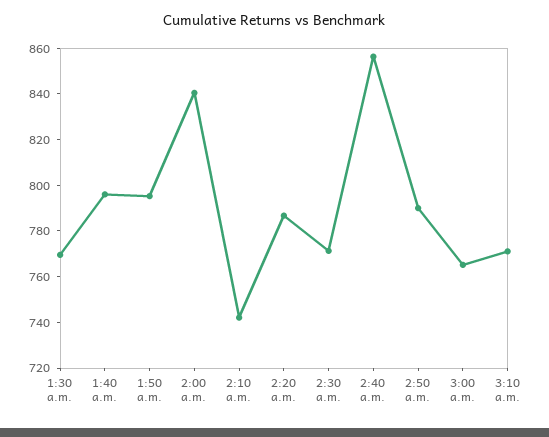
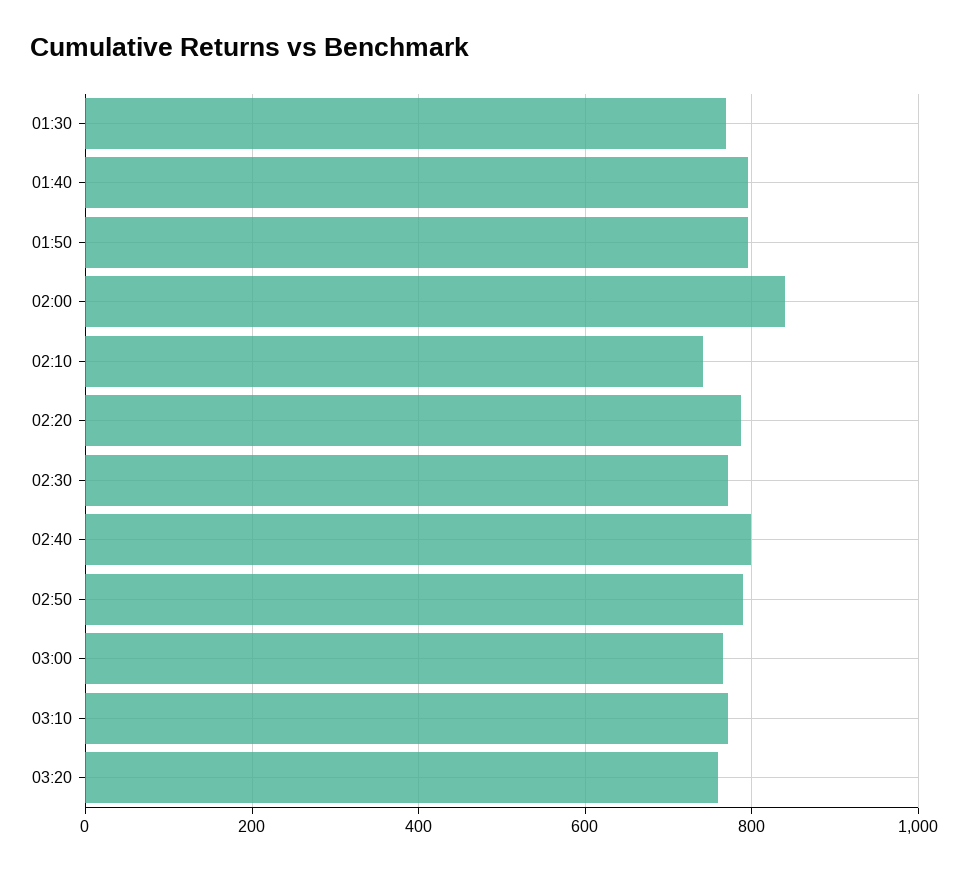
2:40 a.m.: 855 -> 800
03:20: none -> 760

